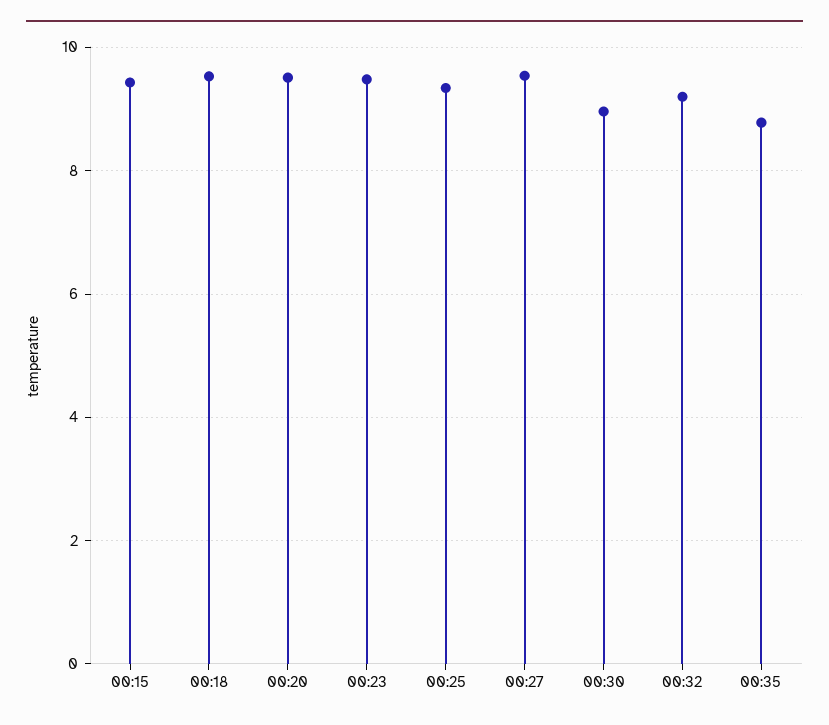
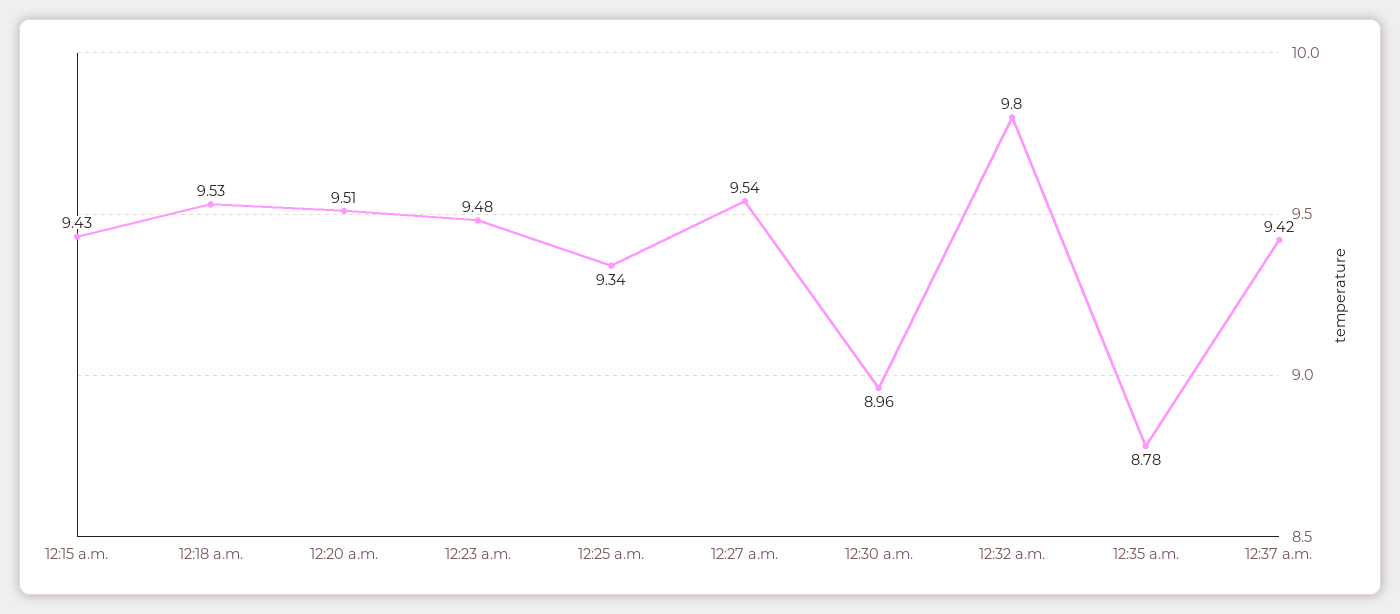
00:32: 9.2 -> 9.8
12:37 a.m.: none -> 9.42

